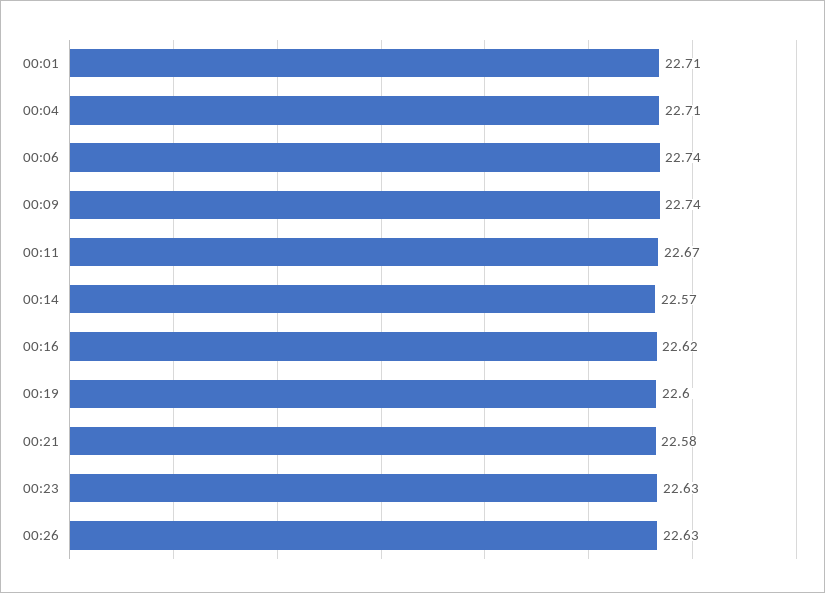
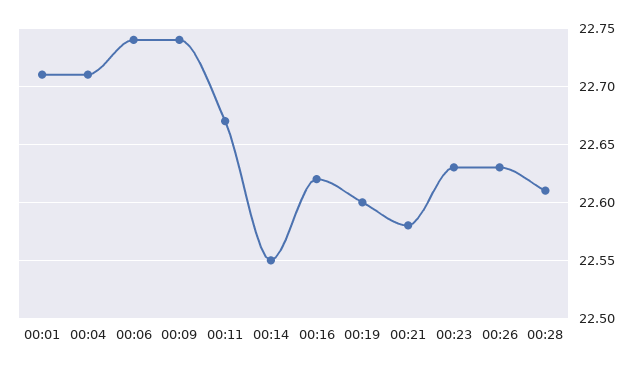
00:14: 22.57 -> 22.55
00:28: none -> 22.61

